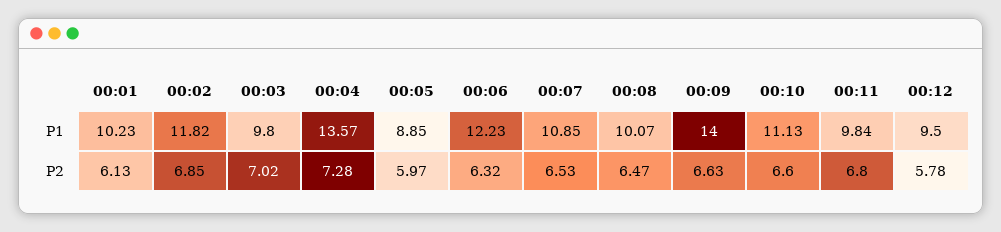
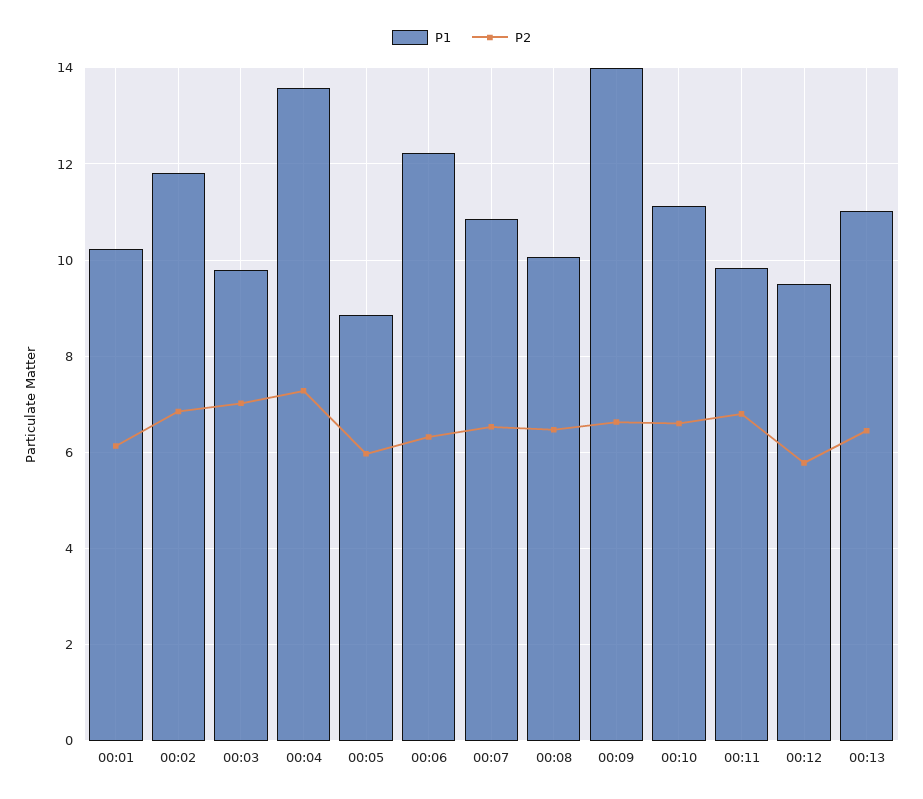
P1, 00:13: none -> 11
P2, 00:13: none -> 6.4

